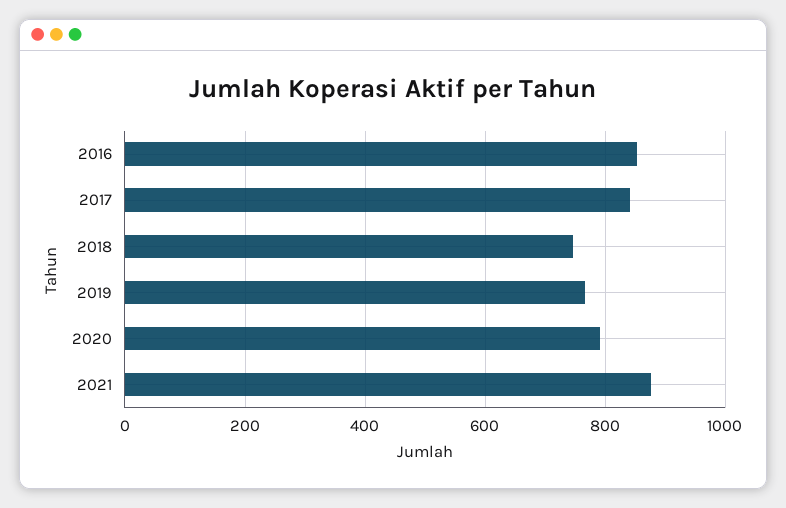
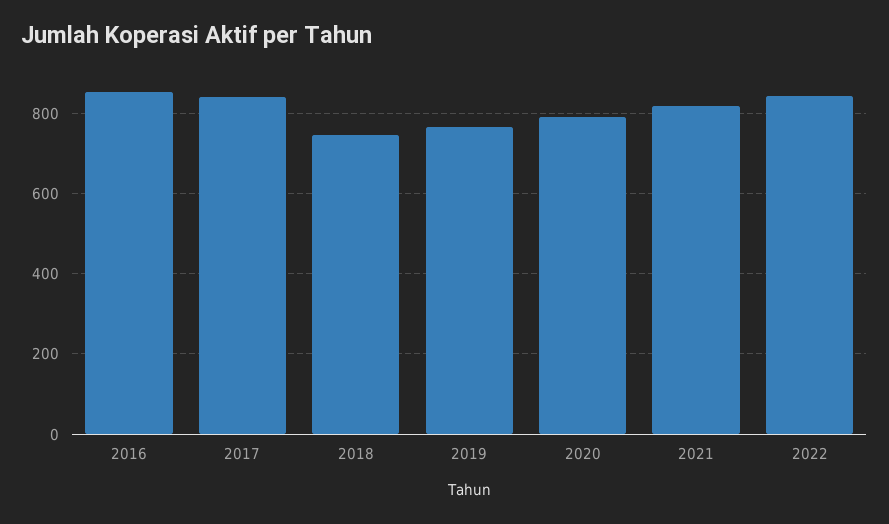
2021: 880 -> 820
2022: none -> 840

